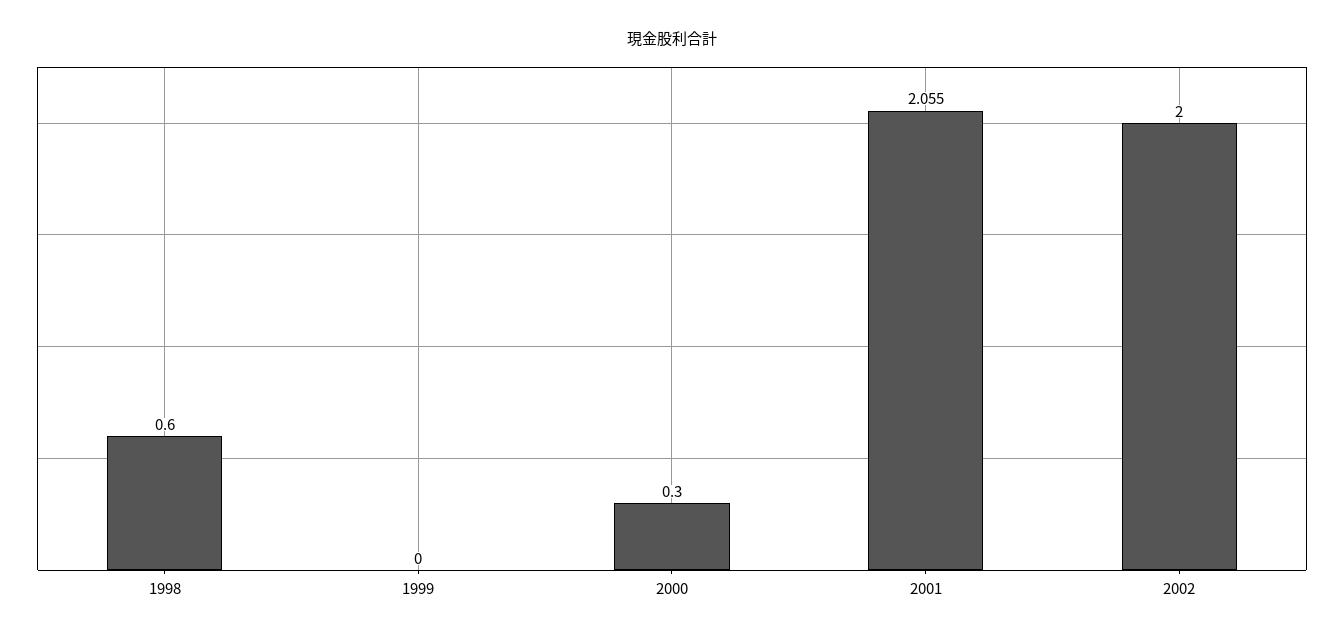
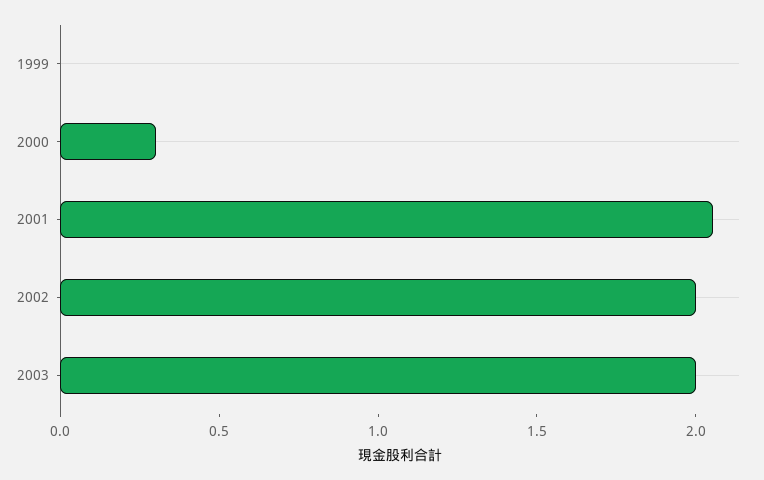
1998: 0.6 -> none
2003: none -> 2

